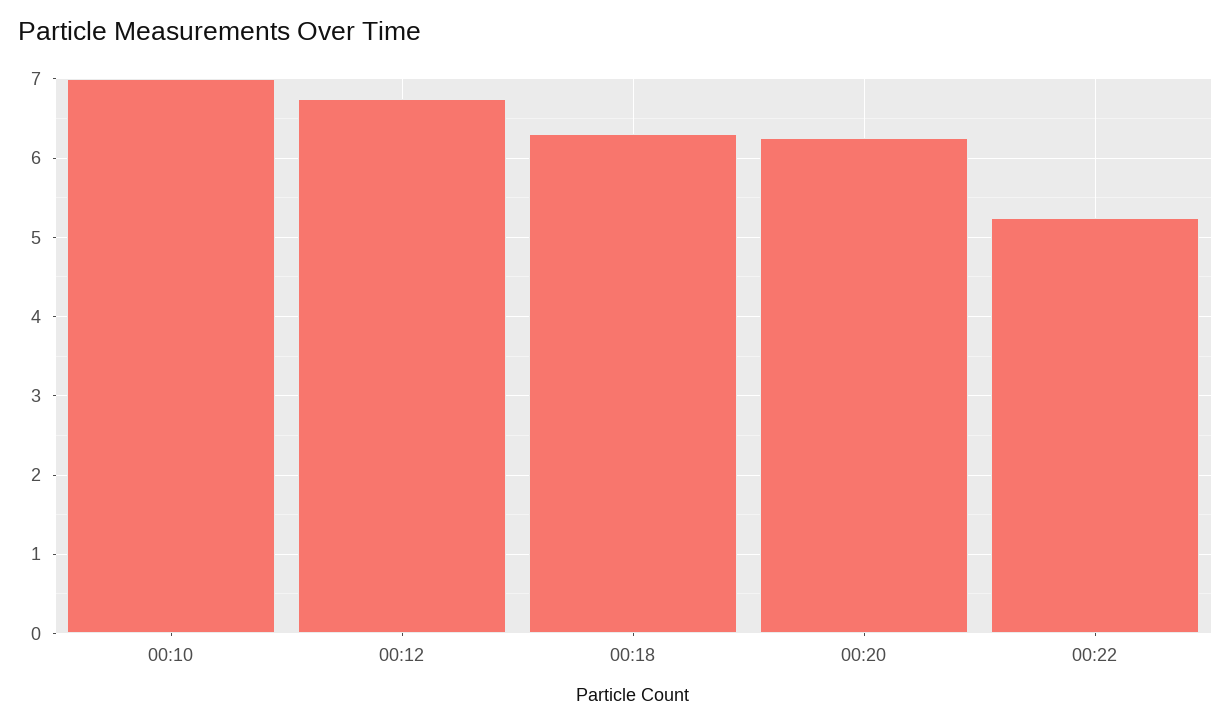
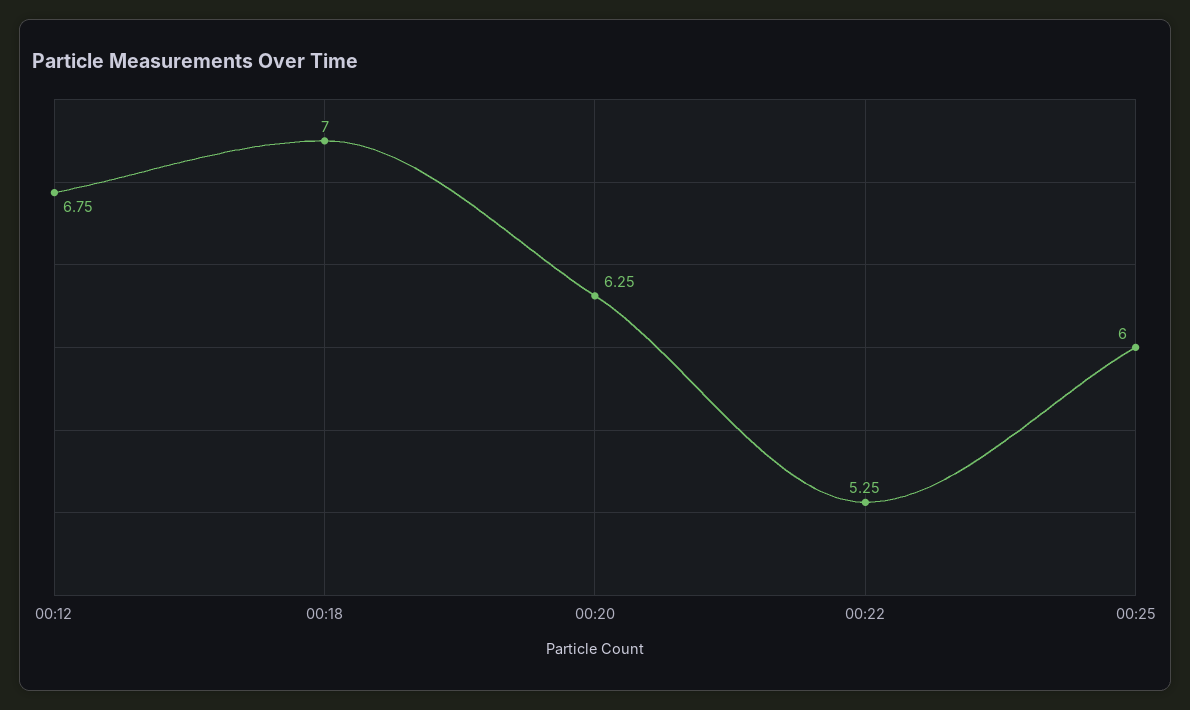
00:10: 7 -> none
00:18: 6.3 -> 7
00:25: none -> 6

